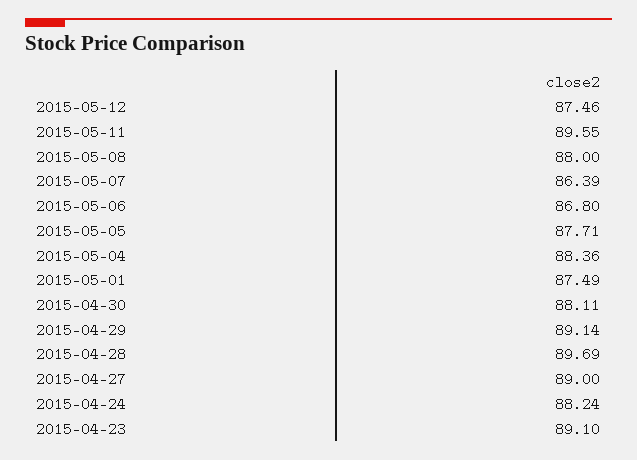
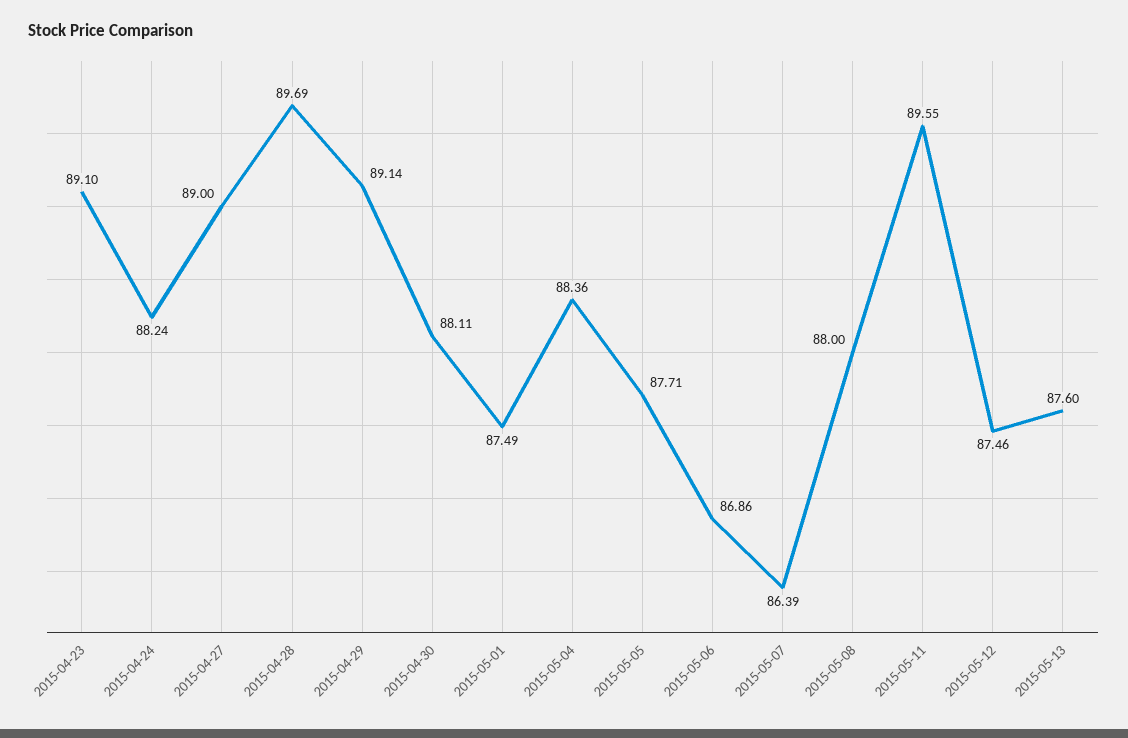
2015-05-06: 86.8 -> 86.86
2015-05-13: none -> 87.6

